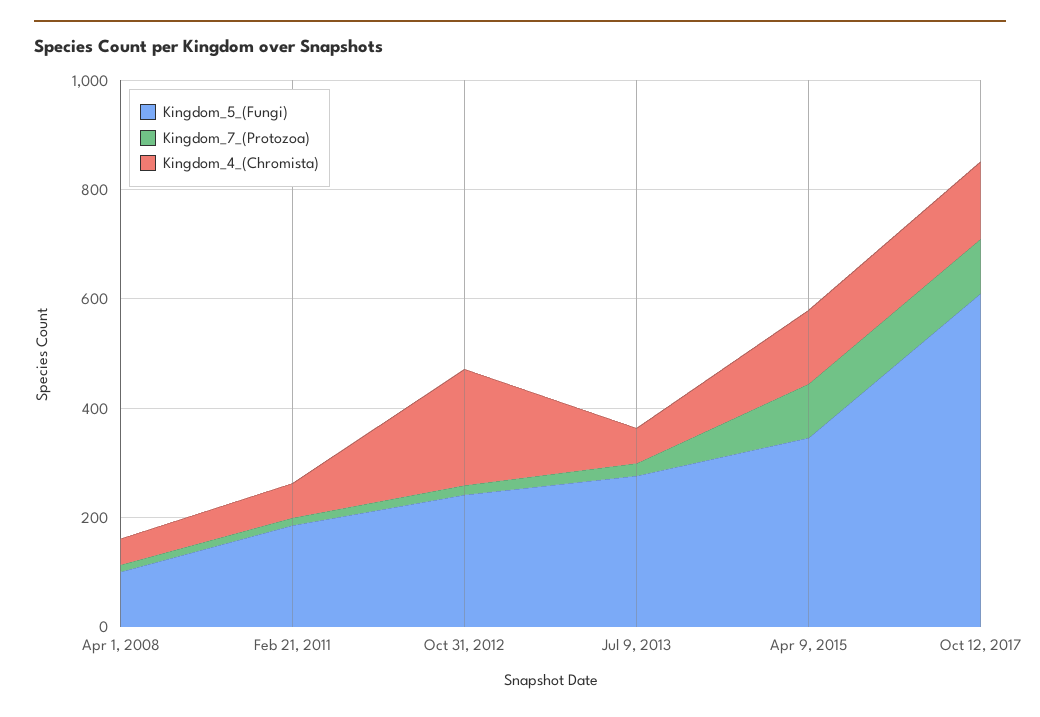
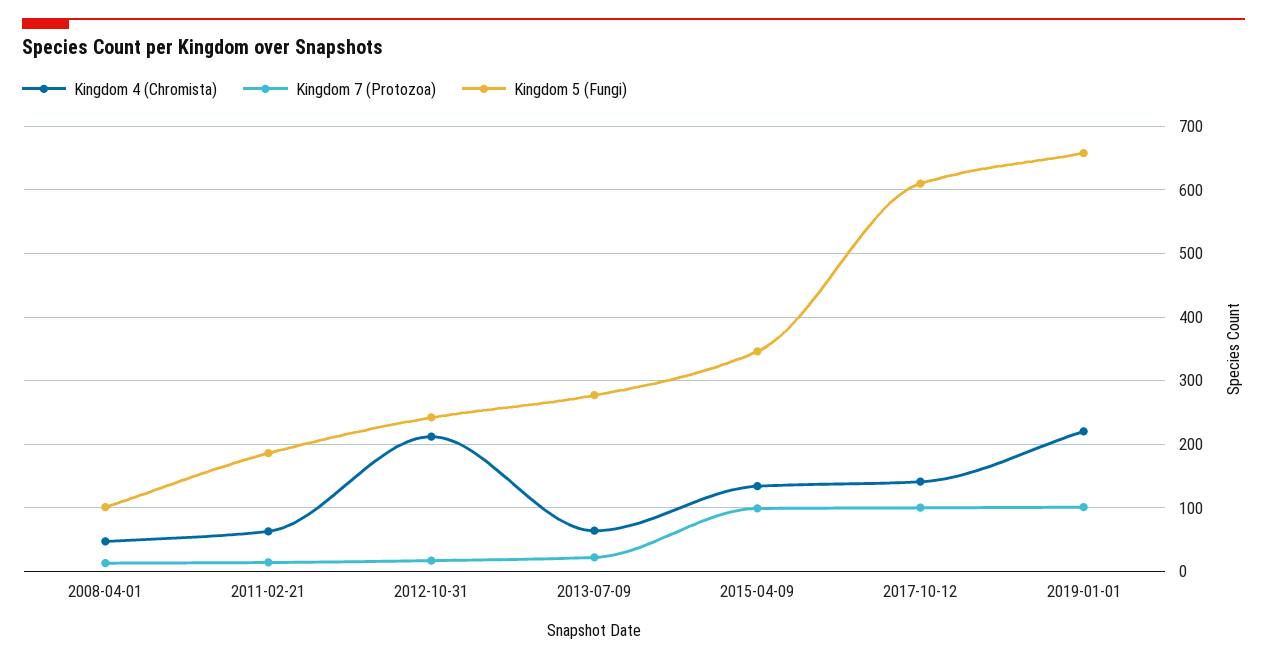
Kingdom_4_(Chromista), 2019-01-01: none -> 220
Kingdom_7_(Protozoa), 2019-01-01: none -> 100
Kingdom_5_(Fungi), 2019-01-01: none -> 660

